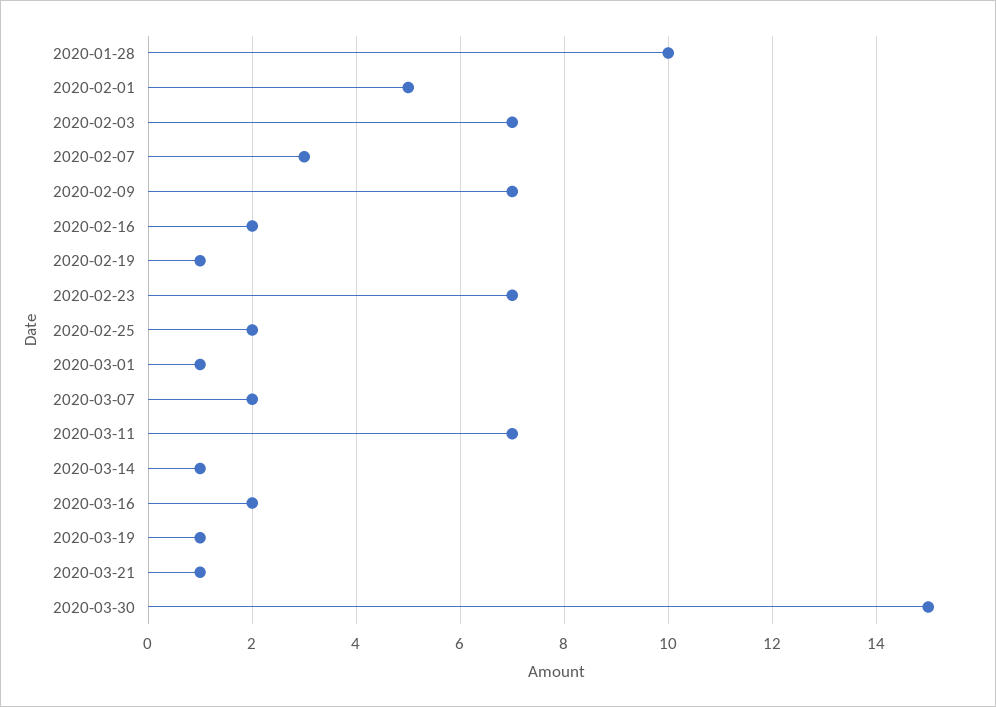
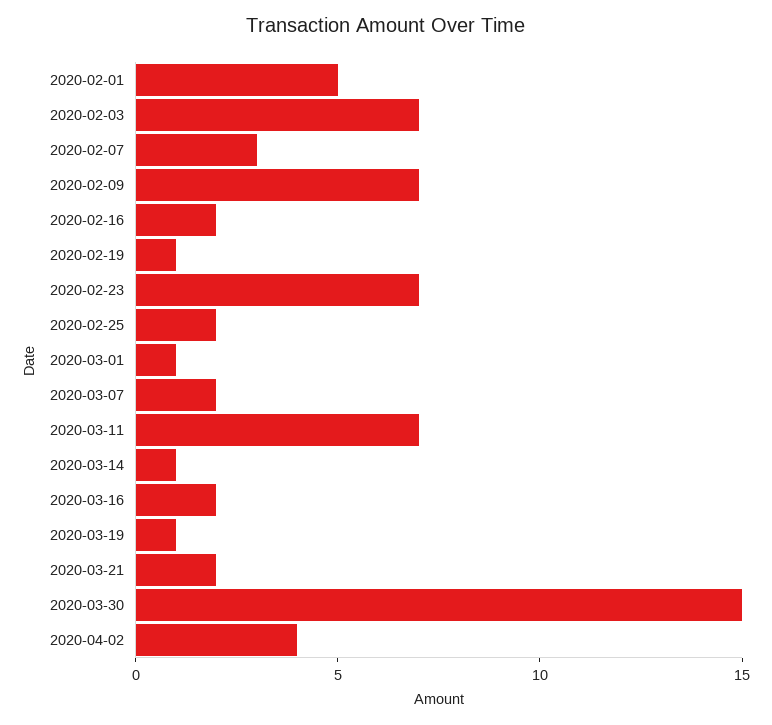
2020-01-28: 10 -> none
2020-03-21: 1 -> 2
2020-04-02: none -> 4

